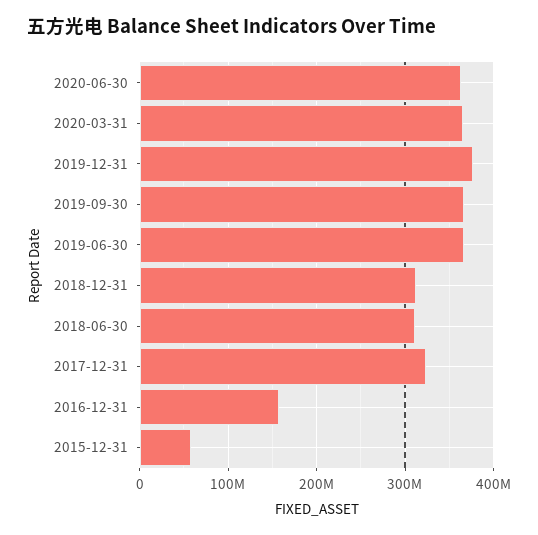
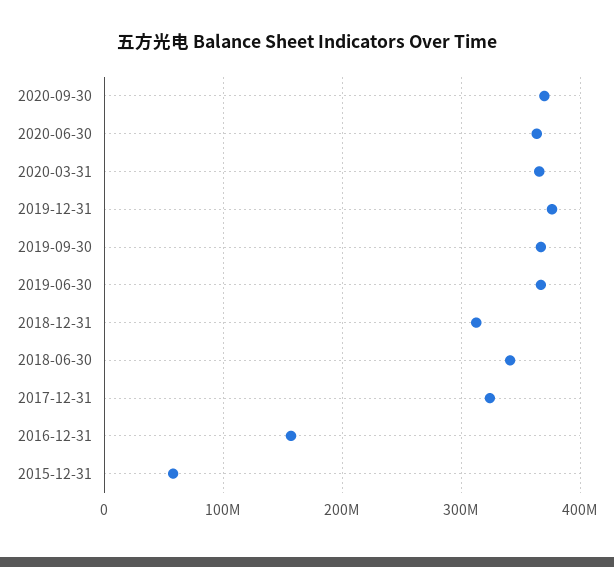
2018-06-30: 310000000 -> 340000000
2020-09-30: none -> 370000000

